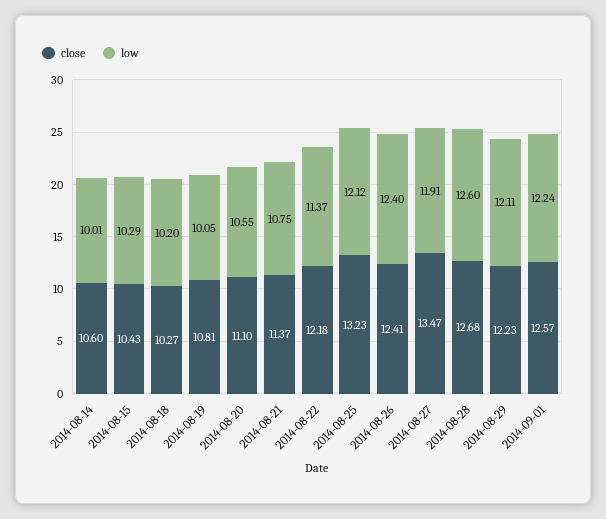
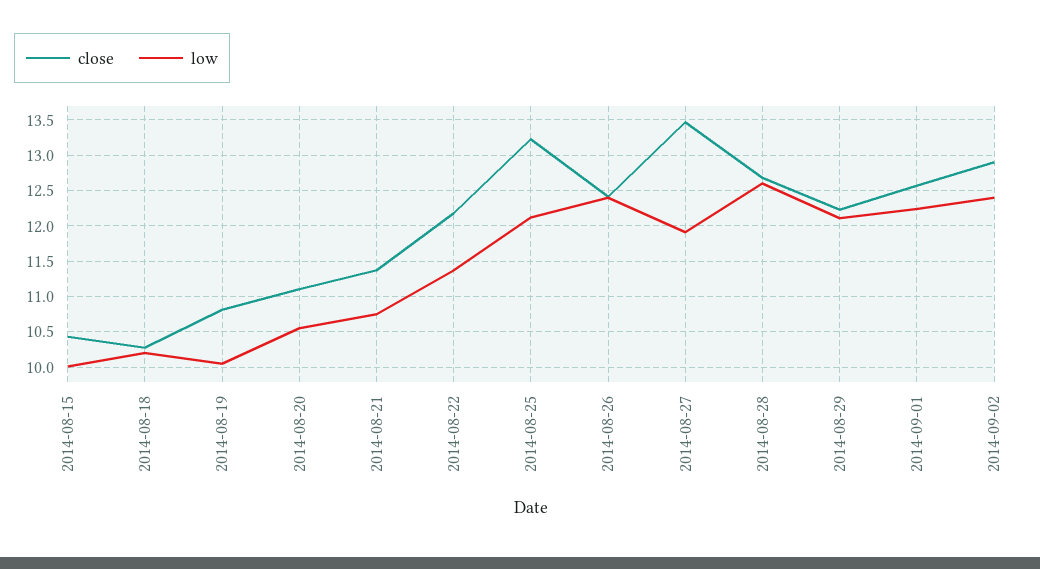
close, 2014-08-14: 10.6 -> none
low, 2014-08-14: 10.01 -> none
low, 2014-08-15: 10.29 -> 10
close, 2014-09-02: none -> 12.9
low, 2014-09-02: none -> 12.4

